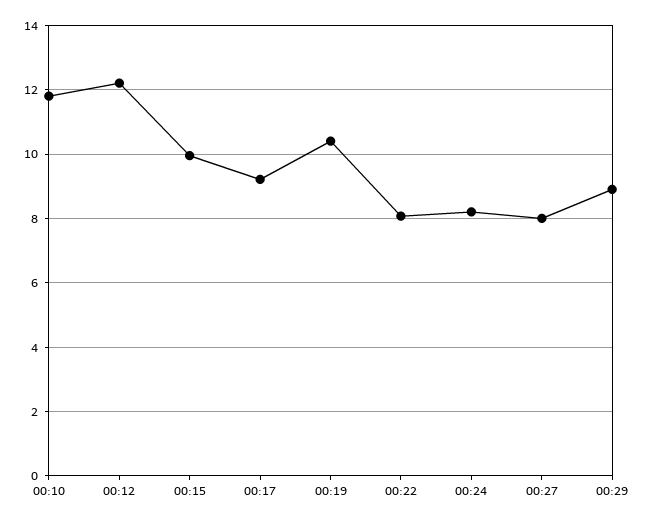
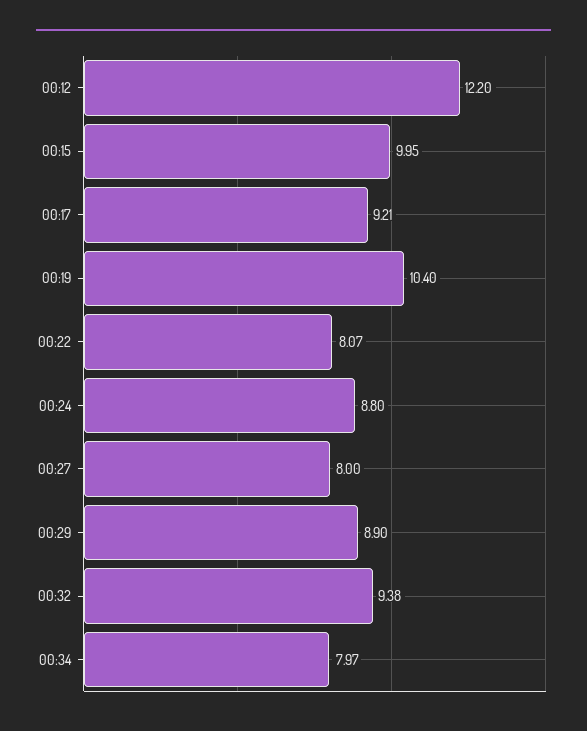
00:10: 11.8 -> none
00:24: 8.2 -> 8.8
00:32: none -> 9.38
00:34: none -> 7.97

